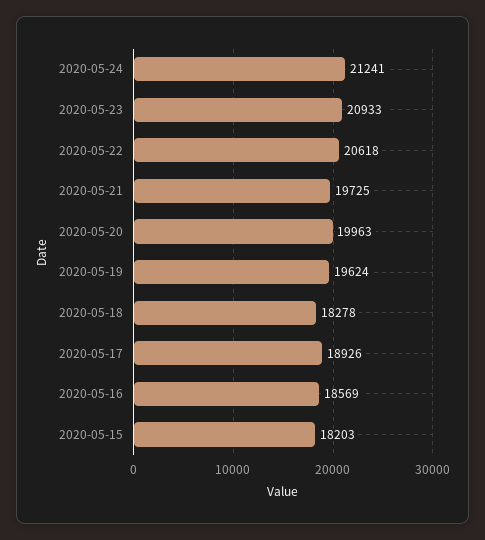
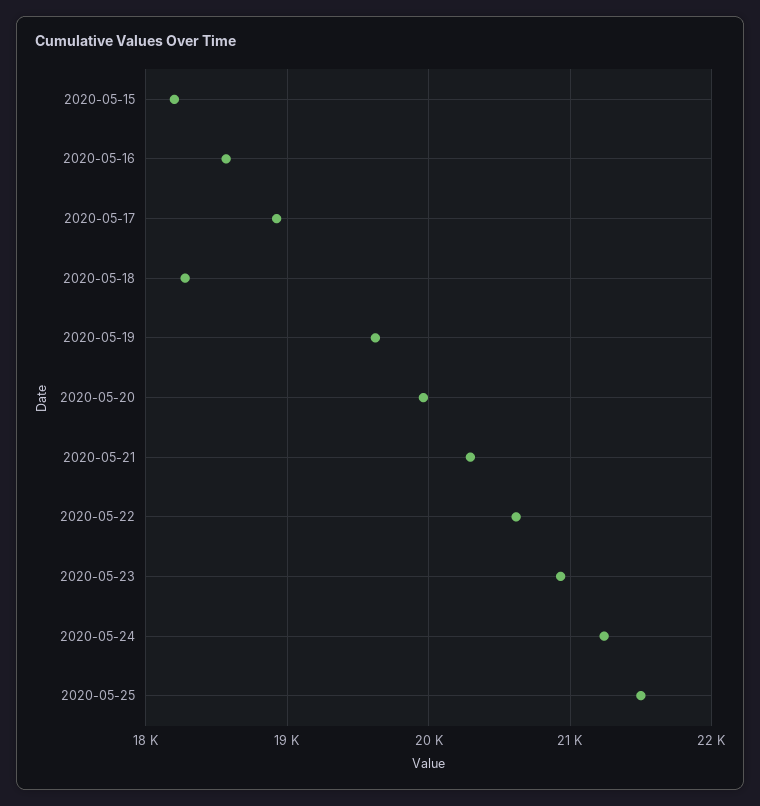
2020-05-21: 19725 -> 20300
2020-05-25: none -> 21500

